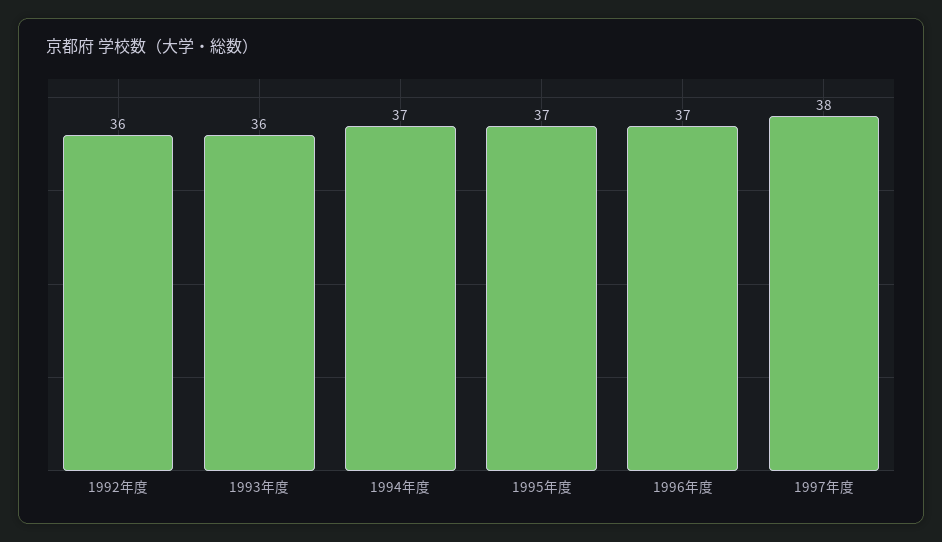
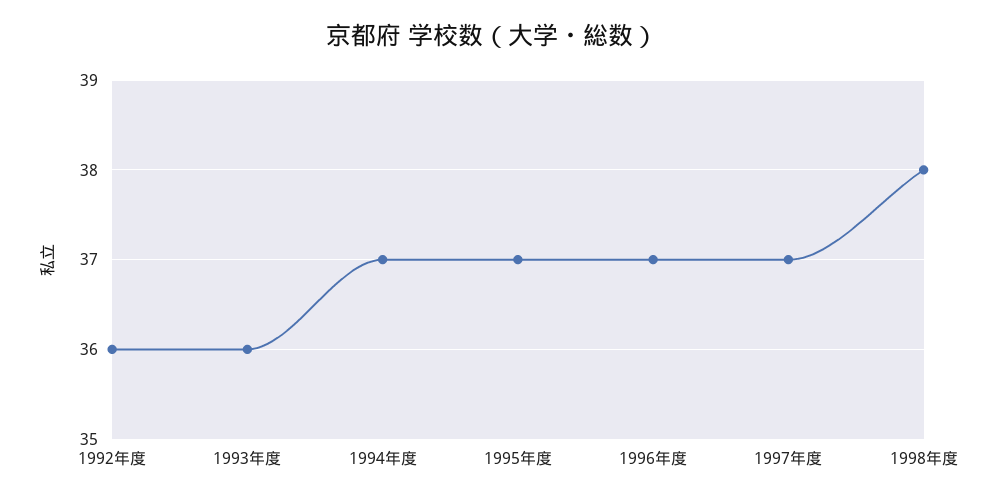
1997年度: 38 -> 37
1998年度: none -> 38

